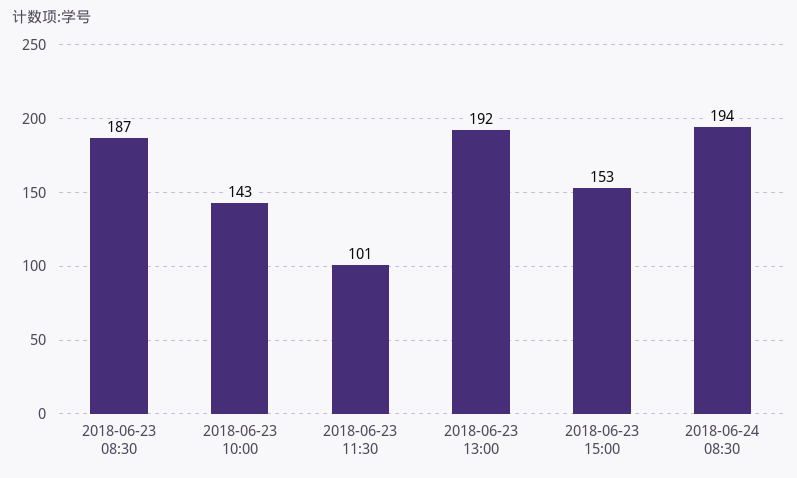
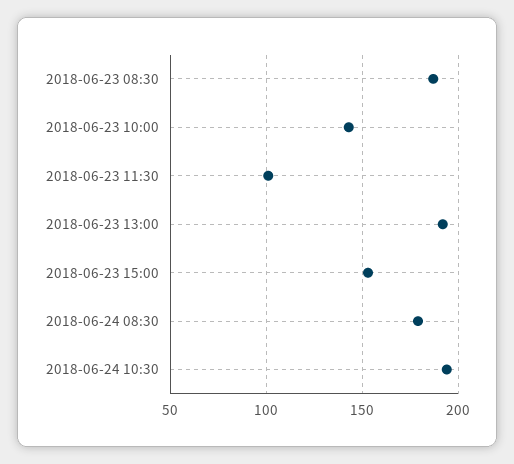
2018-06-24 08:30: 194 -> 180
2018-06-24 10:30: none -> 195

